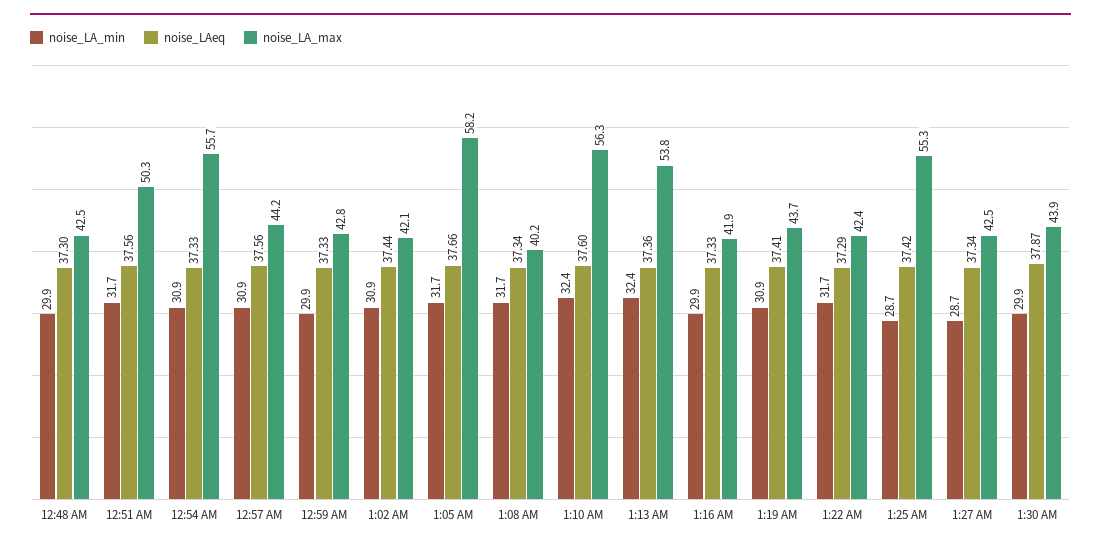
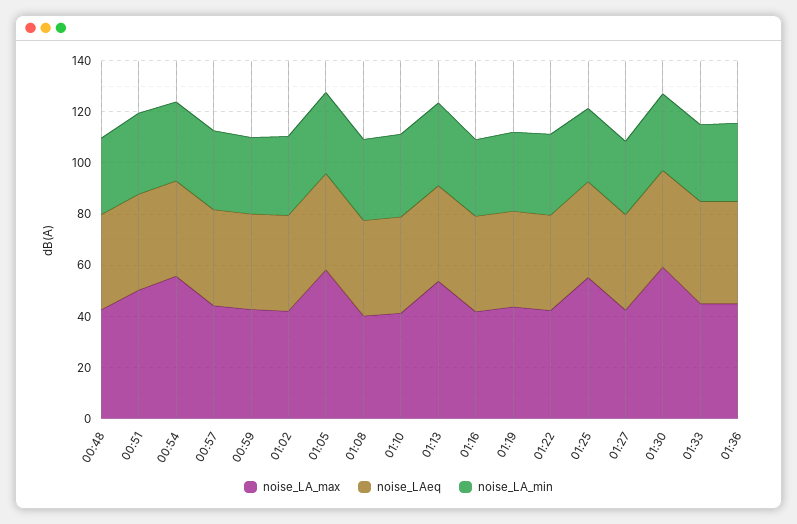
noise_LA_max, 1:10 AM: 56.3 -> 40
noise_LA_max, 1:30 AM: 43.9 -> 60
noise_LA_max, 01:33: none -> 45
noise_LAeq, 01:33: none -> 40
noise_LA_min, 01:33: none -> 30
noise_LA_max, 01:36: none -> 45
noise_LAeq, 01:36: none -> 40
noise_LA_min, 01:36: none -> 30

